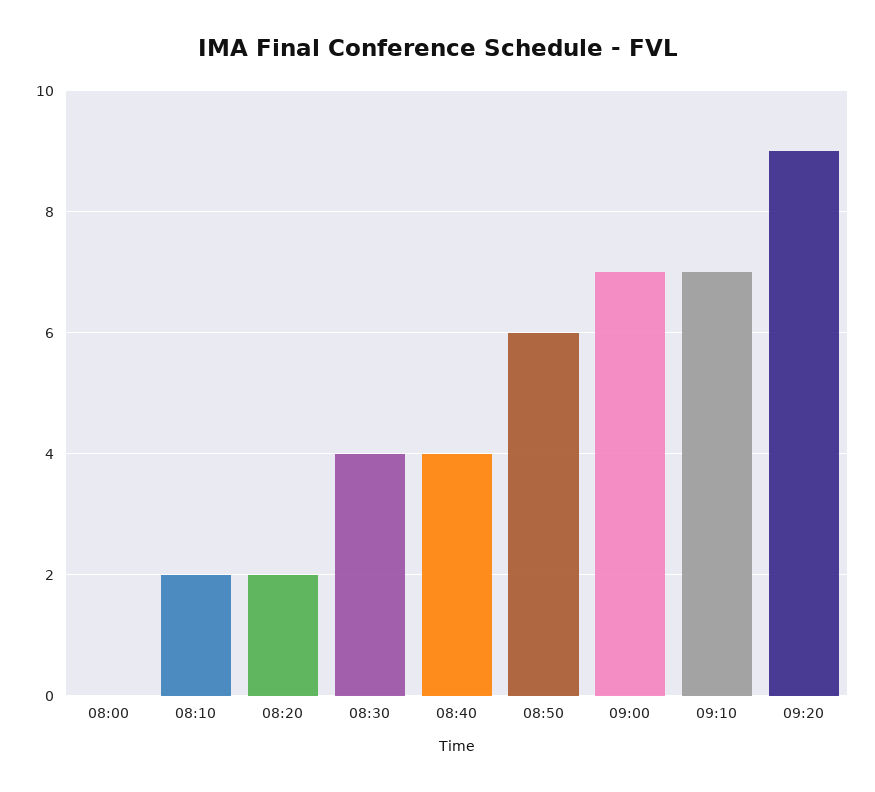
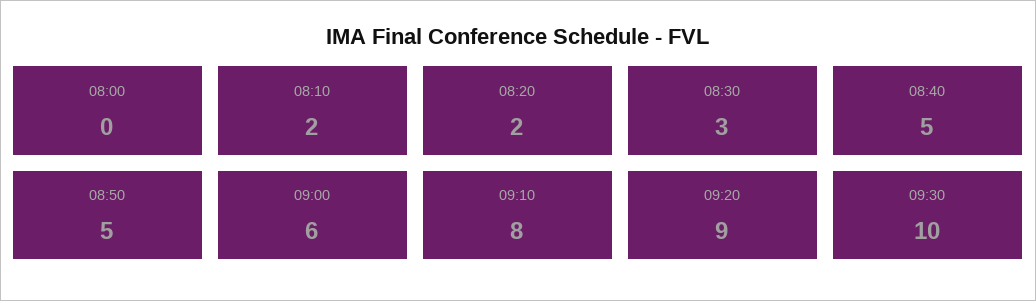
08:30: 4 -> 3
08:40: 4 -> 5
08:50: 6 -> 5
09:00: 7 -> 6
09:10: 7 -> 8
09:30: none -> 10

